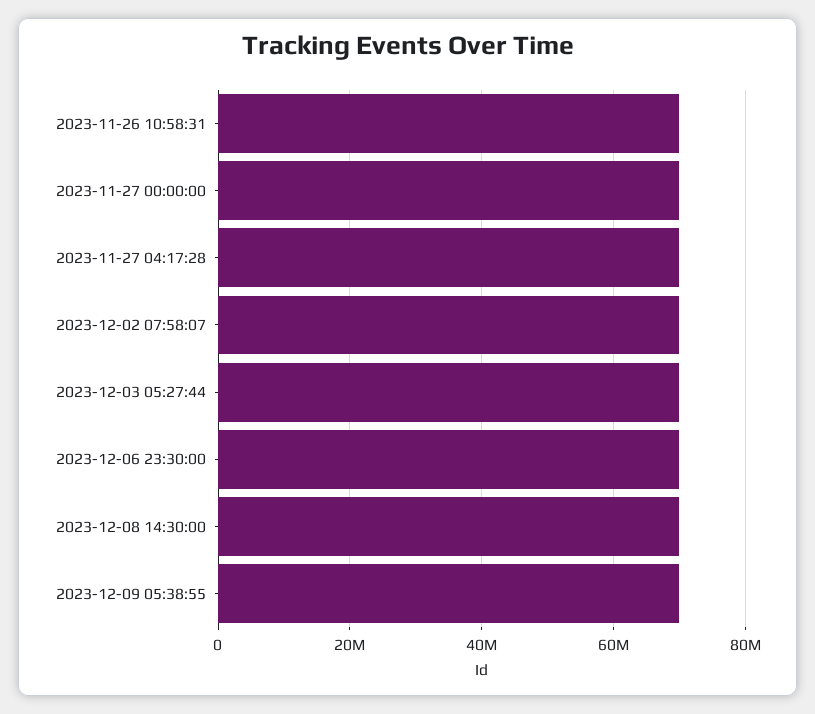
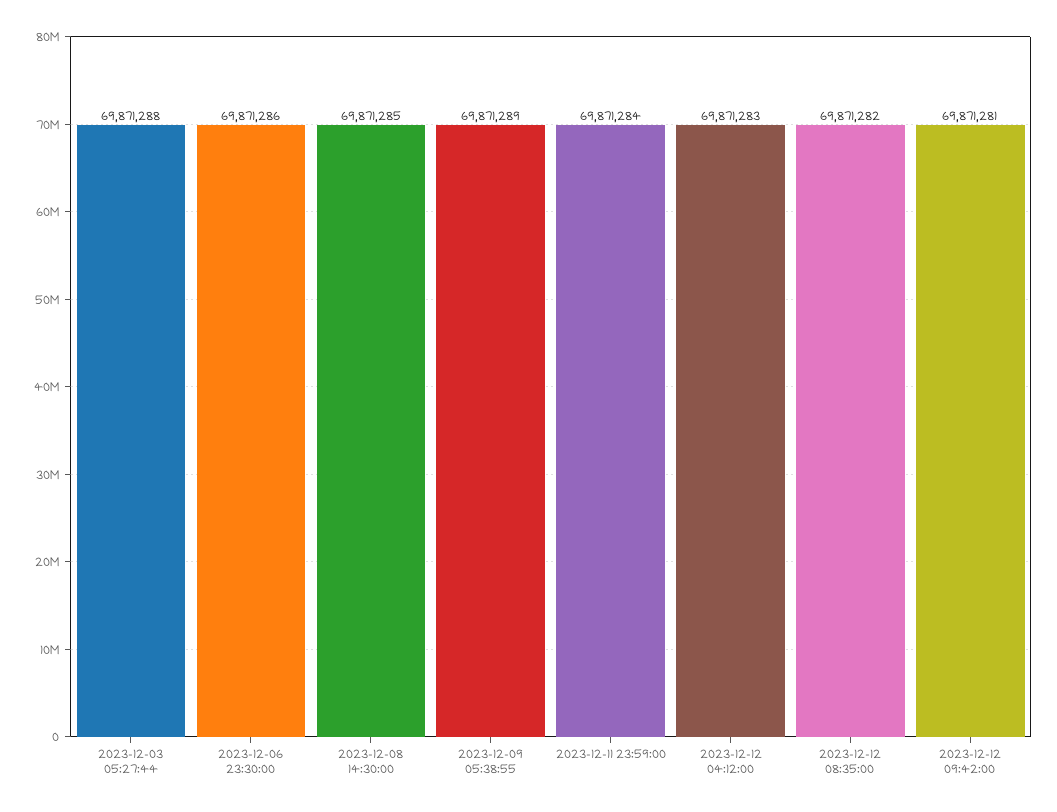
2023-11-26 10:58:31: 70000000 -> none
2023-11-27 00:00:00: 70000000 -> none
2023-11-27 04:17:28: 70000000 -> none
2023-12-02 07:58:07: 70000000 -> none
2023-12-11 23:59:00: none -> 69871284
2023-12-12 04:12:00: none -> 69871283
2023-12-12 08:35:00: none -> 69871282
2023-12-12 09:42:00: none -> 69871281

